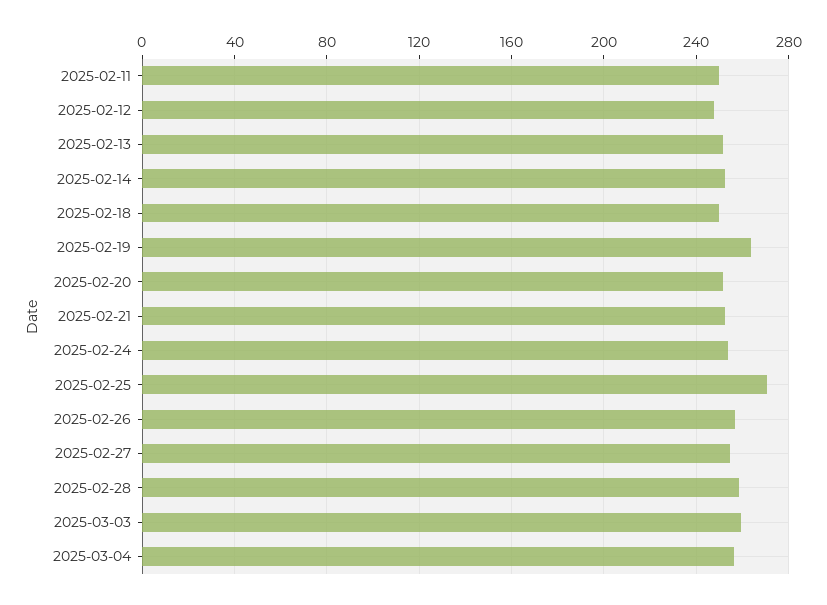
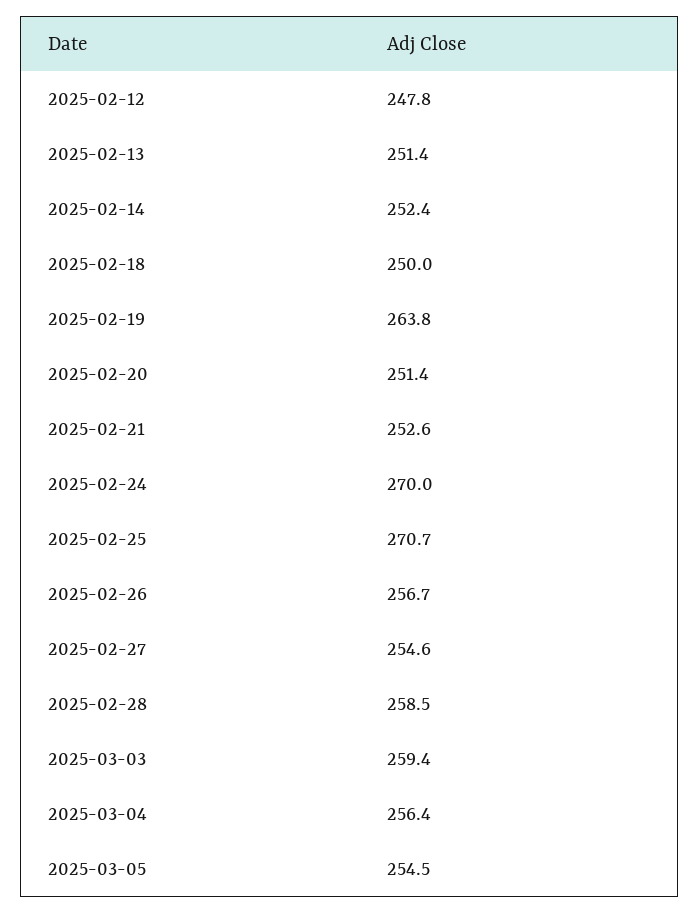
2025-02-11: 250 -> none
2025-02-24: 255 -> 270
2025-03-05: none -> 254.5

